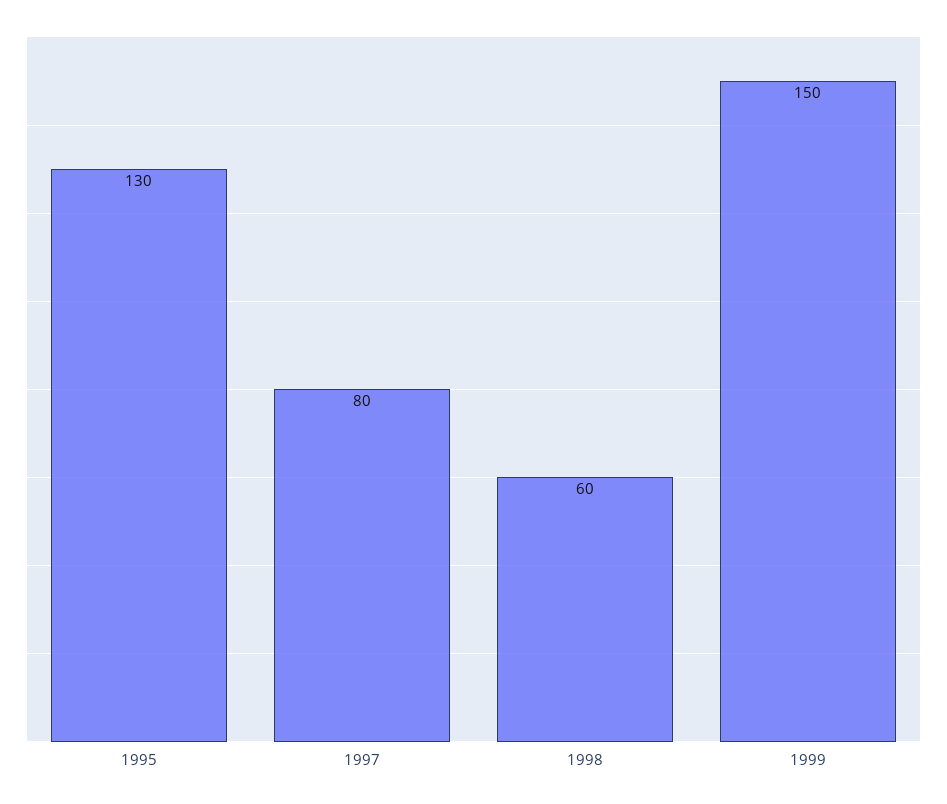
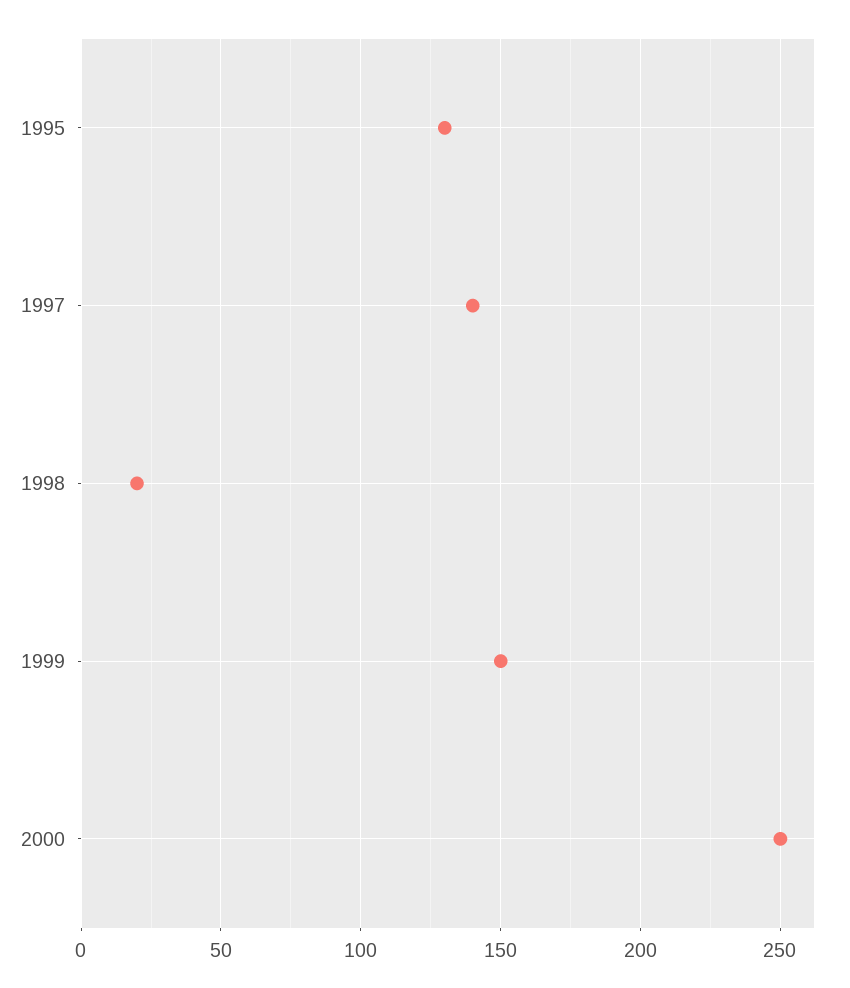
1997: 80 -> 140
1998: 60 -> 20
2000: none -> 250

